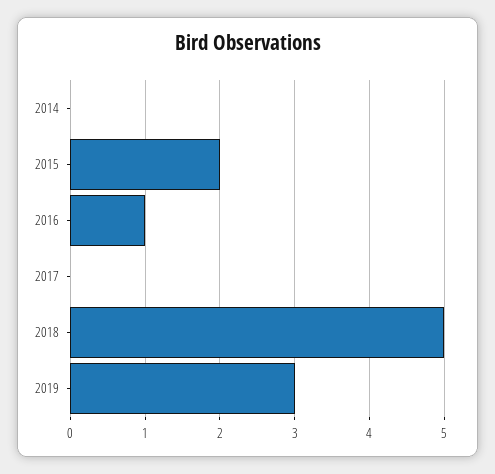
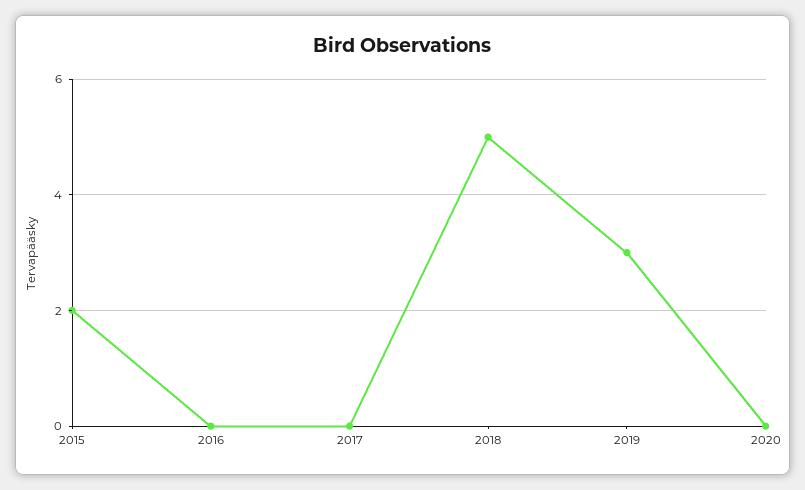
2014: 0 -> none
2016: 1 -> 0
2020: none -> 0

